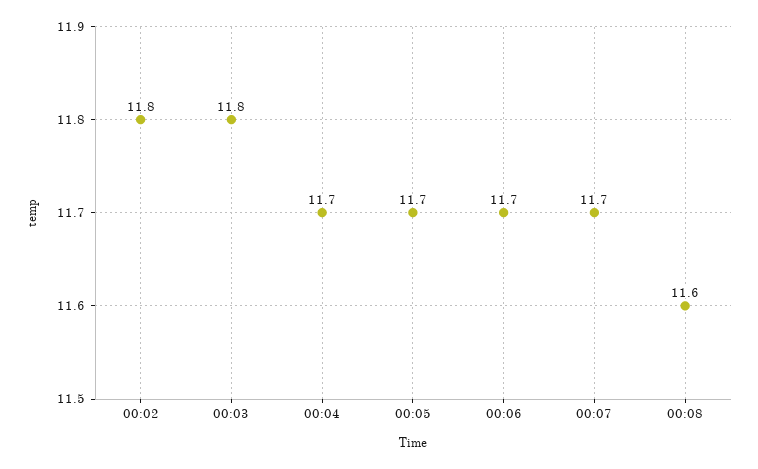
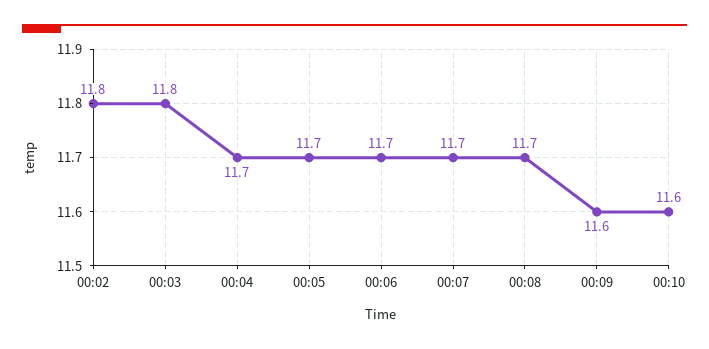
00:08: 11.6 -> 11.7
00:09: none -> 11.6
00:10: none -> 11.6

